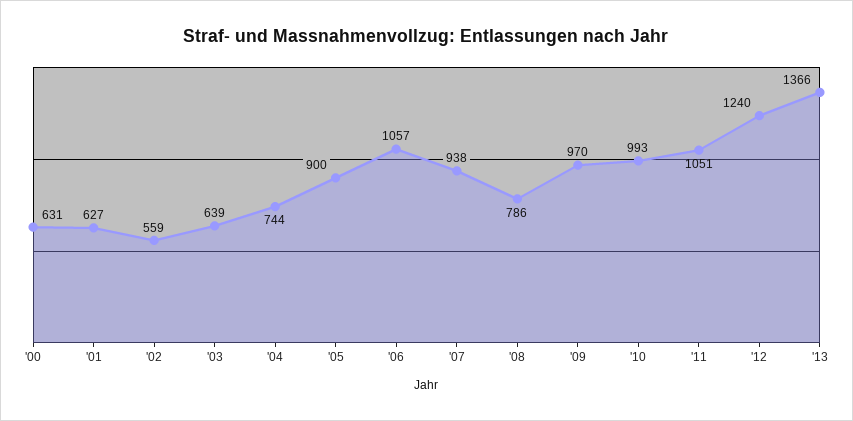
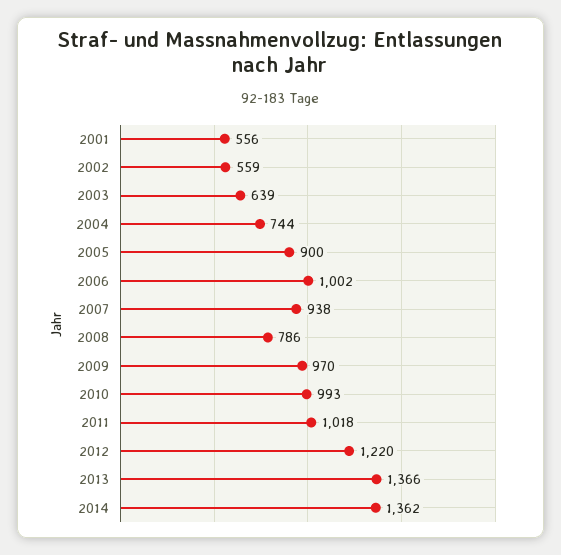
'00: 631 -> none
'01: 627 -> 556
'06: 1057 -> 1002
'11: 1051 -> 1018
'12: 1240 -> 1220
2014: none -> 1362

